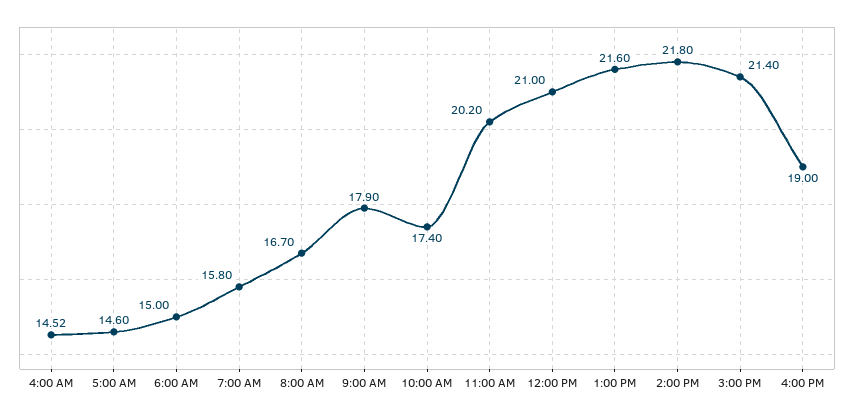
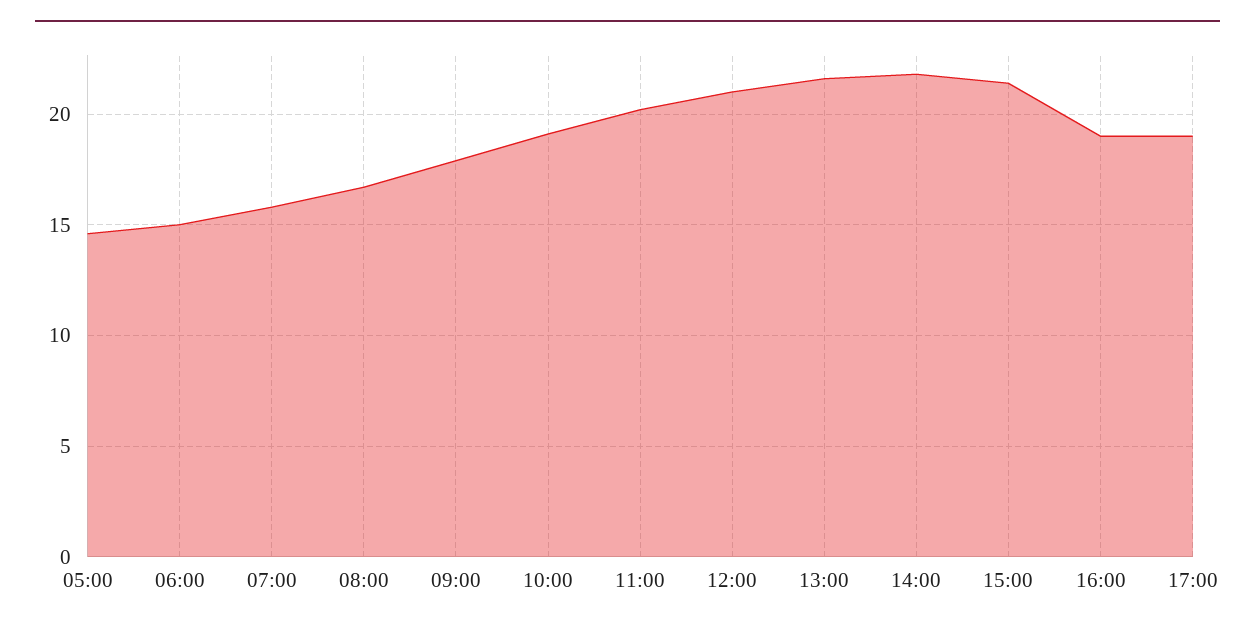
4:00 AM: 14.52 -> none
10:00 AM: 17.4 -> 19
17:00: none -> 19

